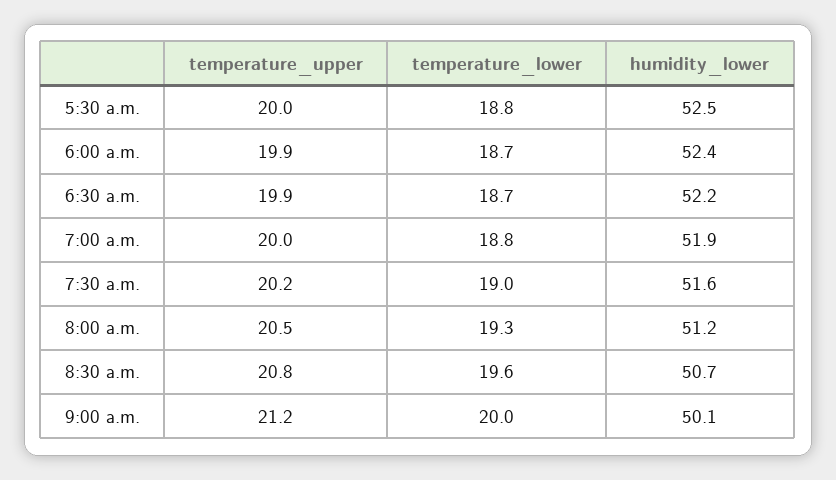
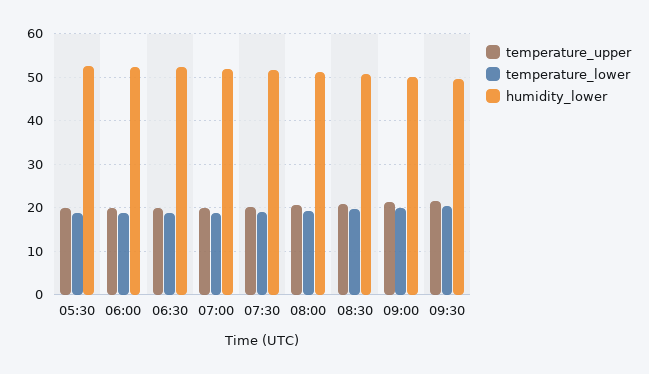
temperature_upper, 09:30: none -> 22
temperature_lower, 09:30: none -> 20
humidity_lower, 09:30: none -> 50

